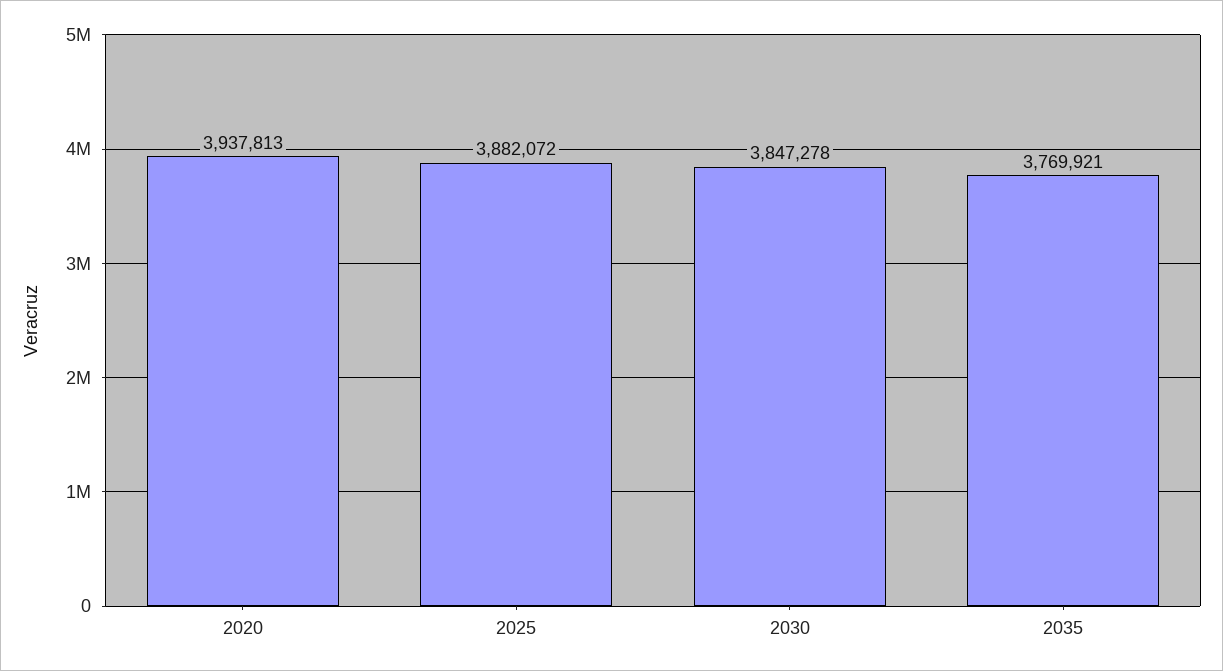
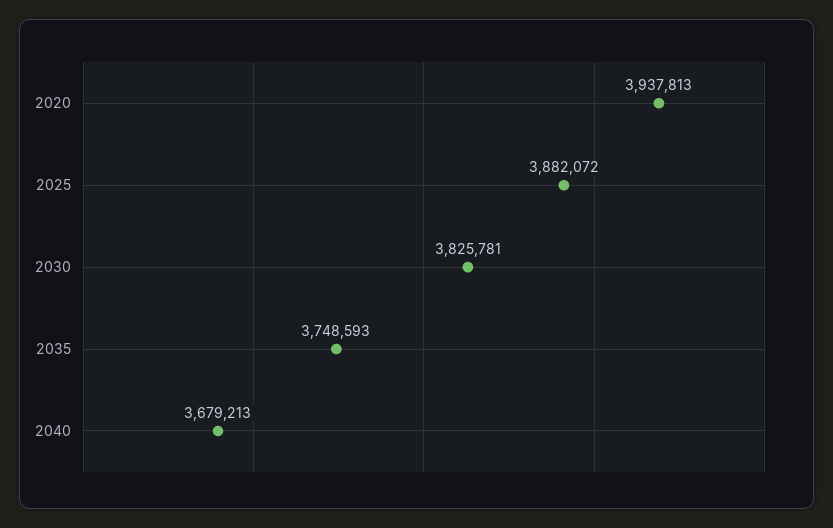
2030: 3847278 -> 3825781
2035: 3769921 -> 3748593
2040: none -> 3679213

